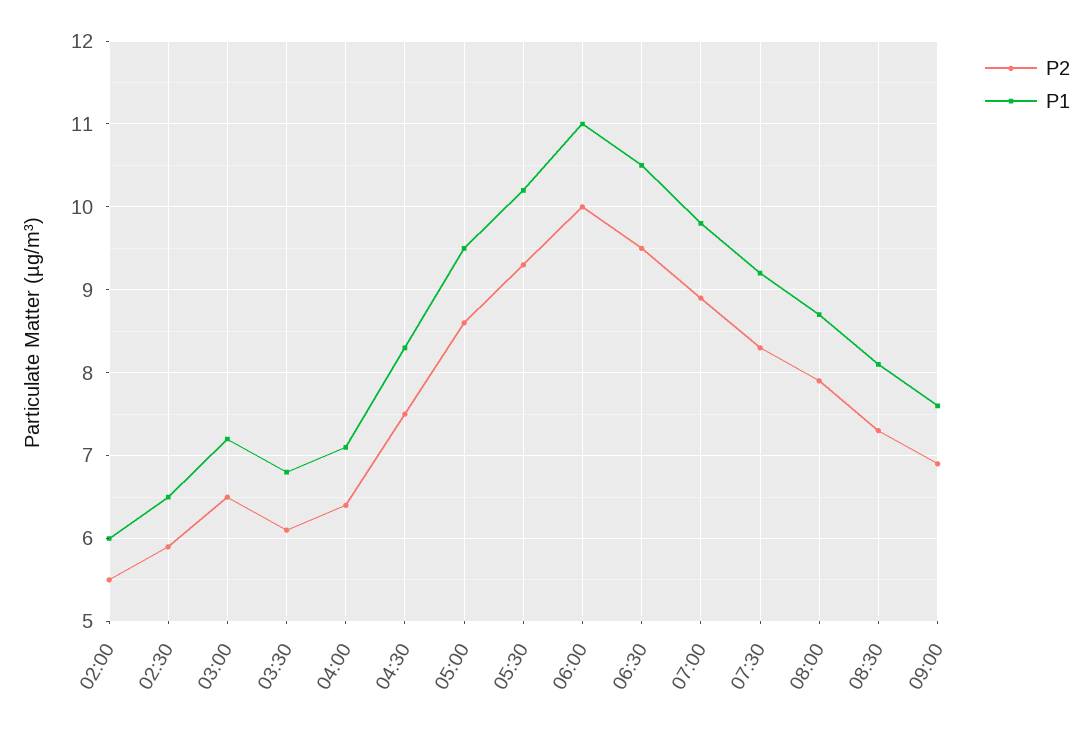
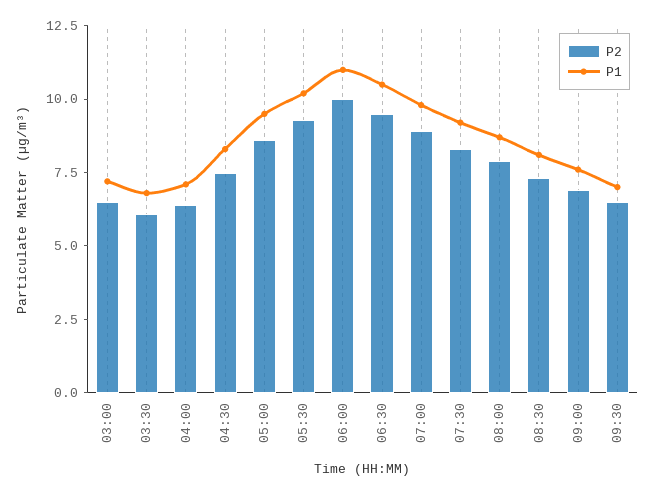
P2, 02:00: 5.5 -> none
P1, 02:00: 6 -> none
P2, 02:30: 5.9 -> none
P1, 02:30: 6.5 -> none
P2, 09:30: none -> 6.5
P1, 09:30: none -> 7

